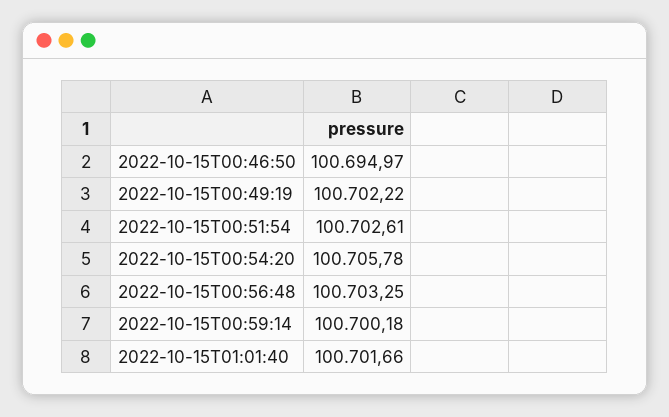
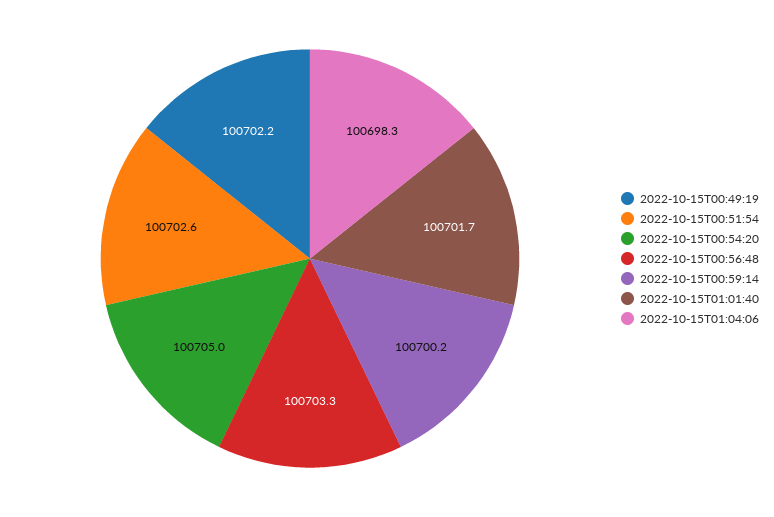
2022-10-15T00:46:50: 100694.97 -> none
2022-10-15T00:54:20: 100705.78 -> 100705
2022-10-15T01:04:06: none -> 100698.3

